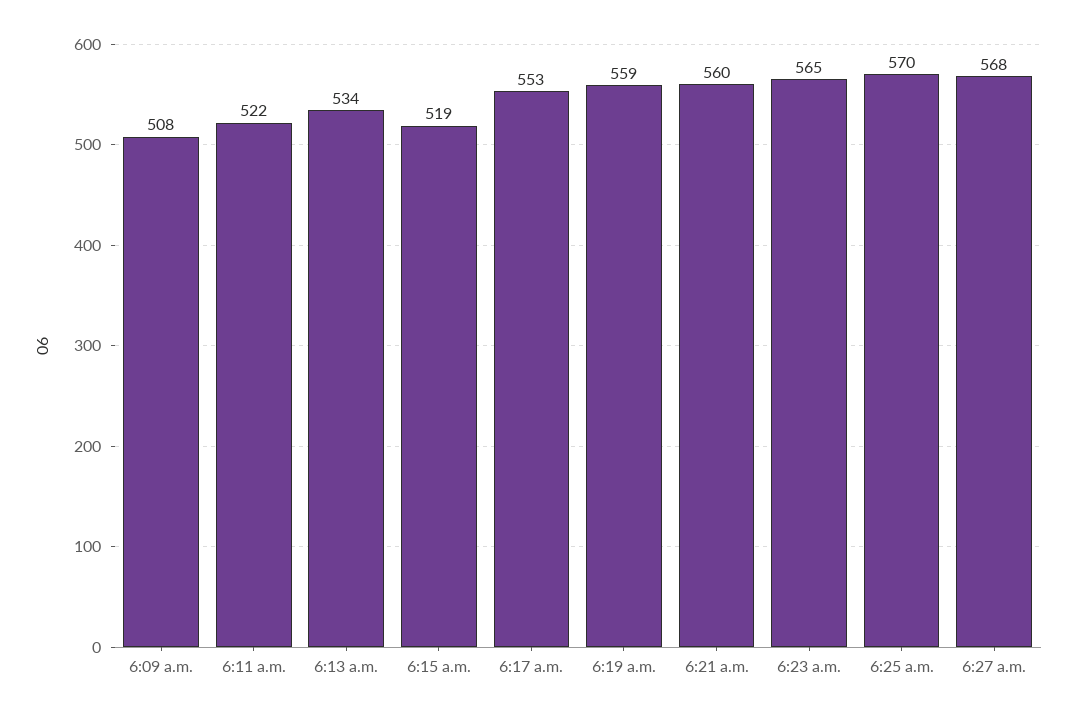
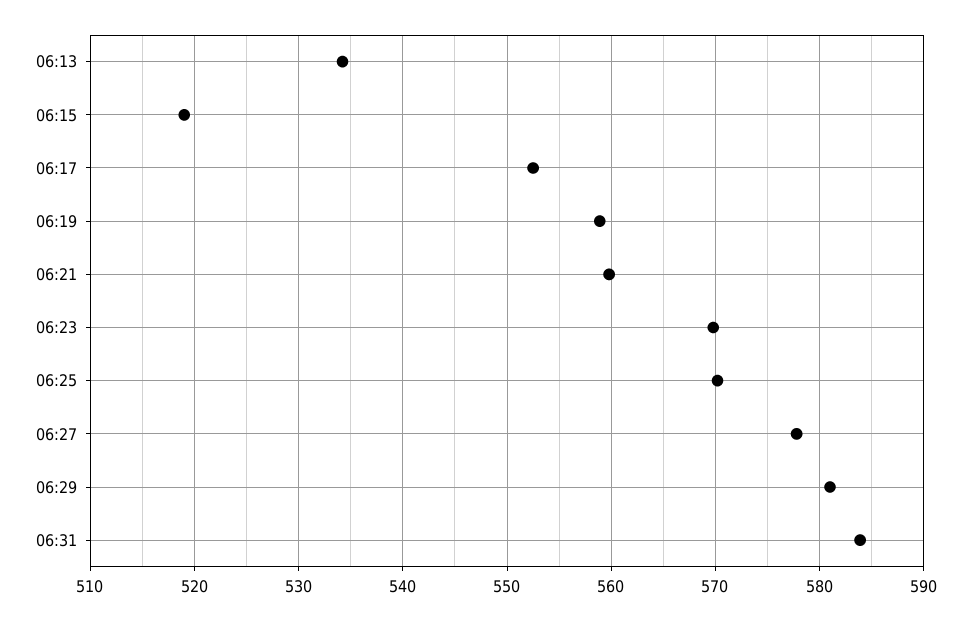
6:09 a.m.: 508 -> none
6:11 a.m.: 522 -> none
6:23 a.m.: 565 -> 570
6:27 a.m.: 568 -> 578
06:29: none -> 581
06:31: none -> 584

